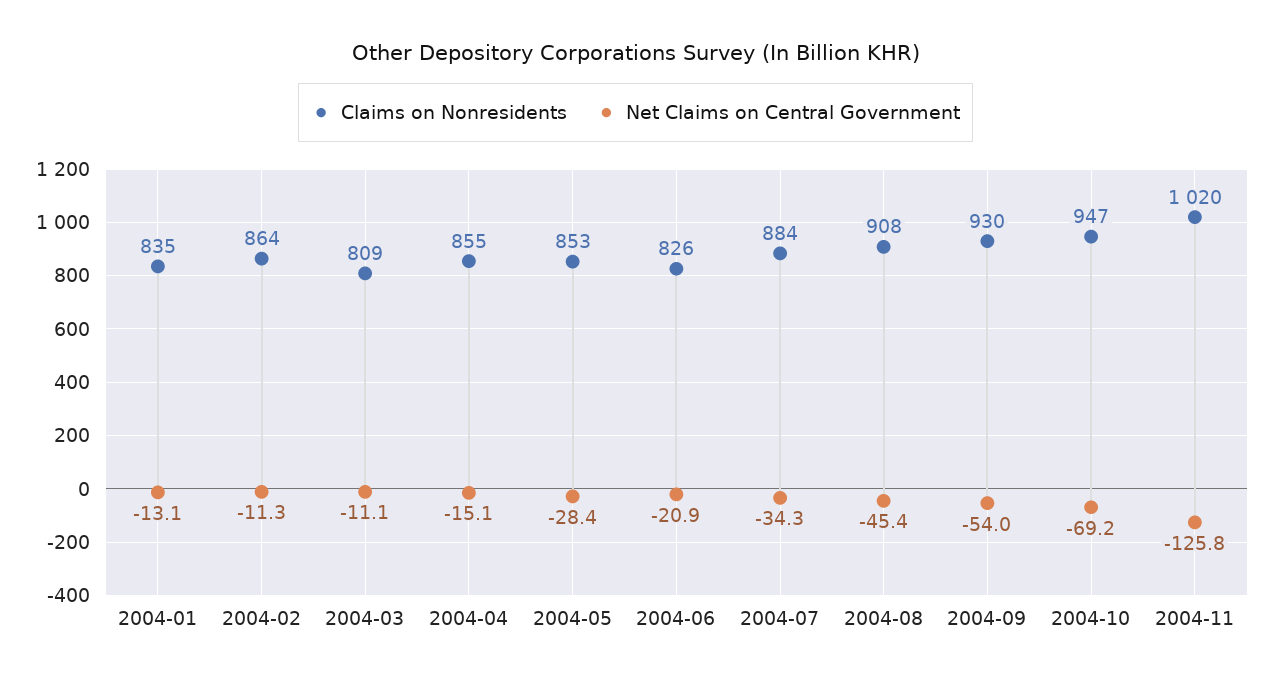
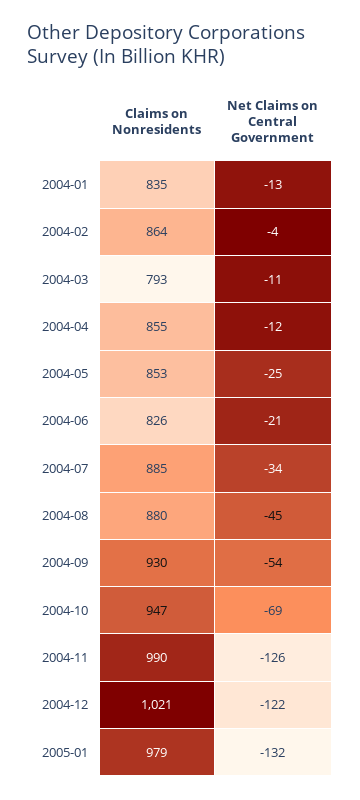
Net Claims on Central Government, 2004-02: -11.3 -> -4
Claims on Nonresidents, 2004-03: 809 -> 793
Net Claims on Central Government, 2004-04: -15.1 -> -12
Net Claims on Central Government, 2004-05: -28.4 -> -25
Claims on Nonresidents, 2004-07: 884 -> 885
Claims on Nonresidents, 2004-08: 908 -> 880
Claims on Nonresidents, 2004-11: 1020 -> 990
Claims on Nonresidents, 2004-12: none -> 1021
Net Claims on Central Government, 2004-12: none -> -122
Claims on Nonresidents, 2005-01: none -> 979
Net Claims on Central Government, 2005-01: none -> -132

